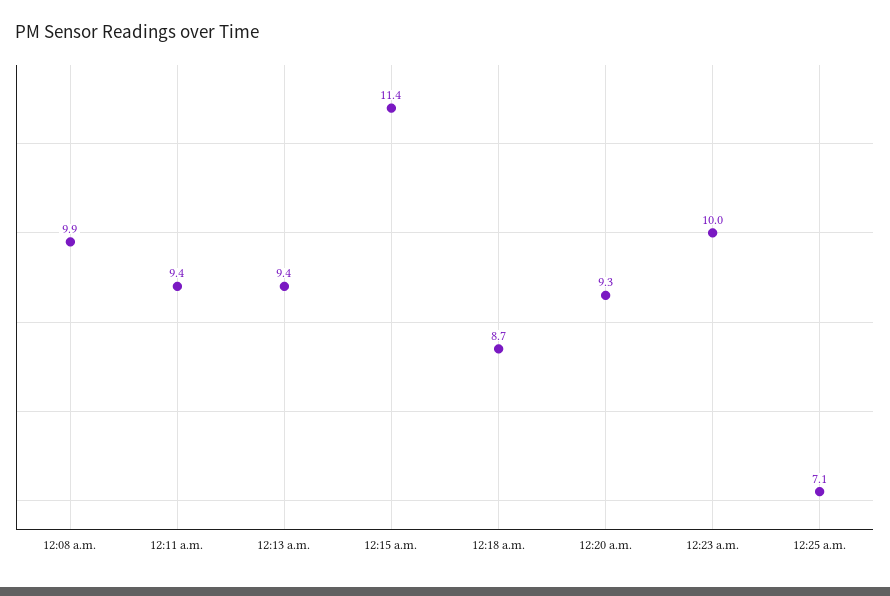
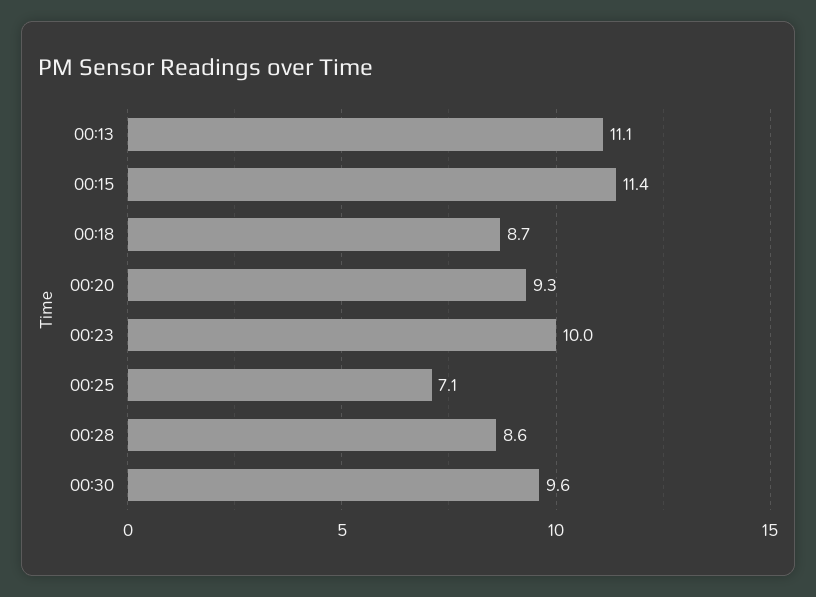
12:08 a.m.: 9.9 -> none
12:11 a.m.: 9.4 -> none
12:13 a.m.: 9.4 -> 11.1
00:28: none -> 8.6
00:30: none -> 9.6

